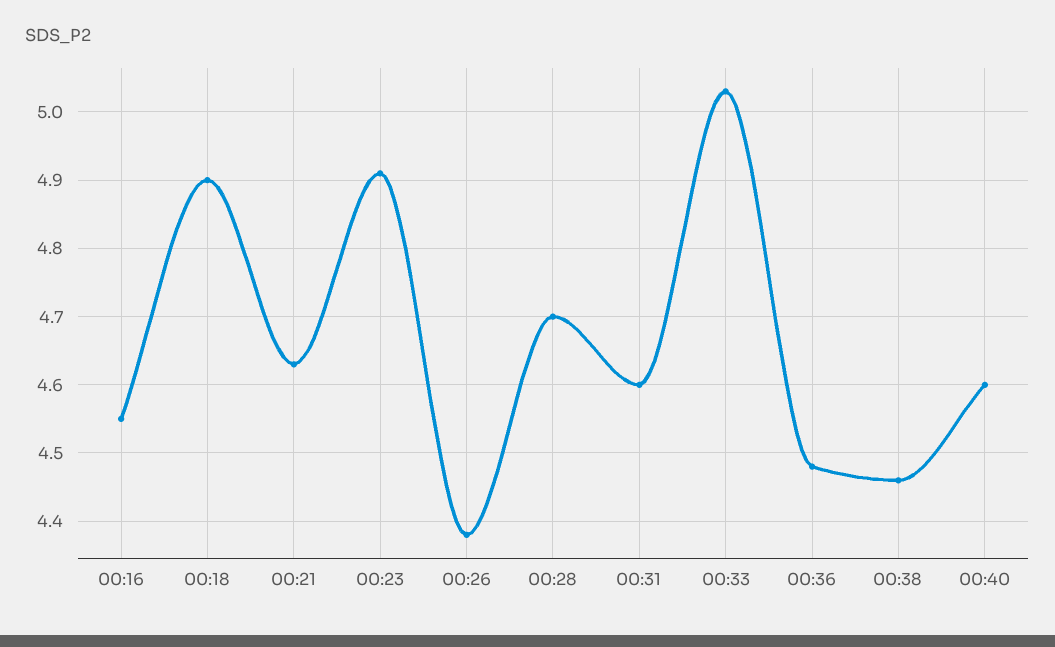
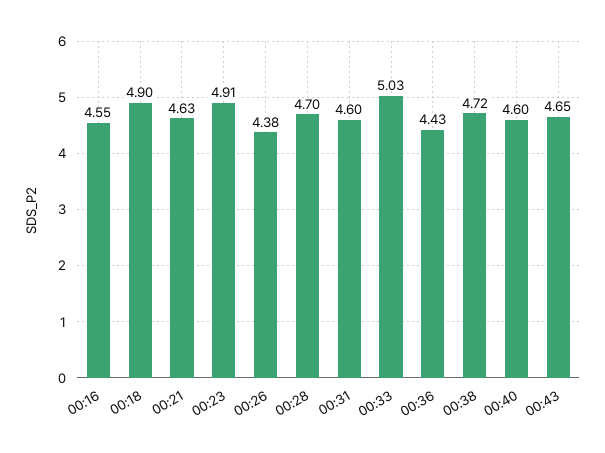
00:36: 4.48 -> 4.43
00:38: 4.46 -> 4.72
00:43: none -> 4.65

